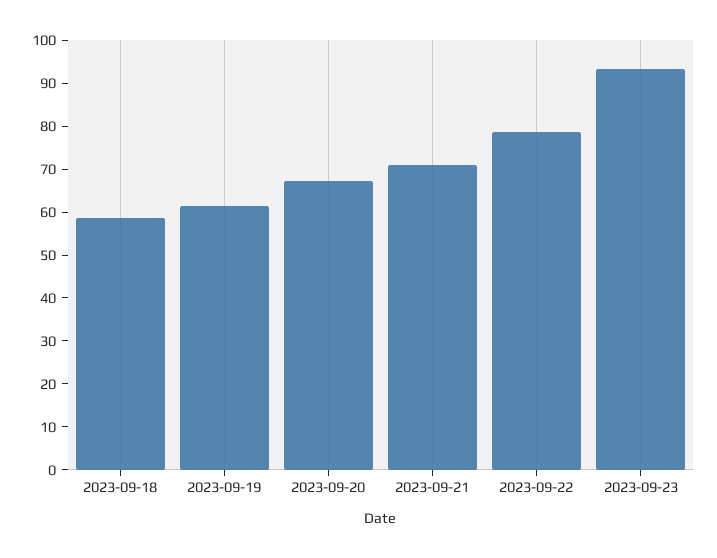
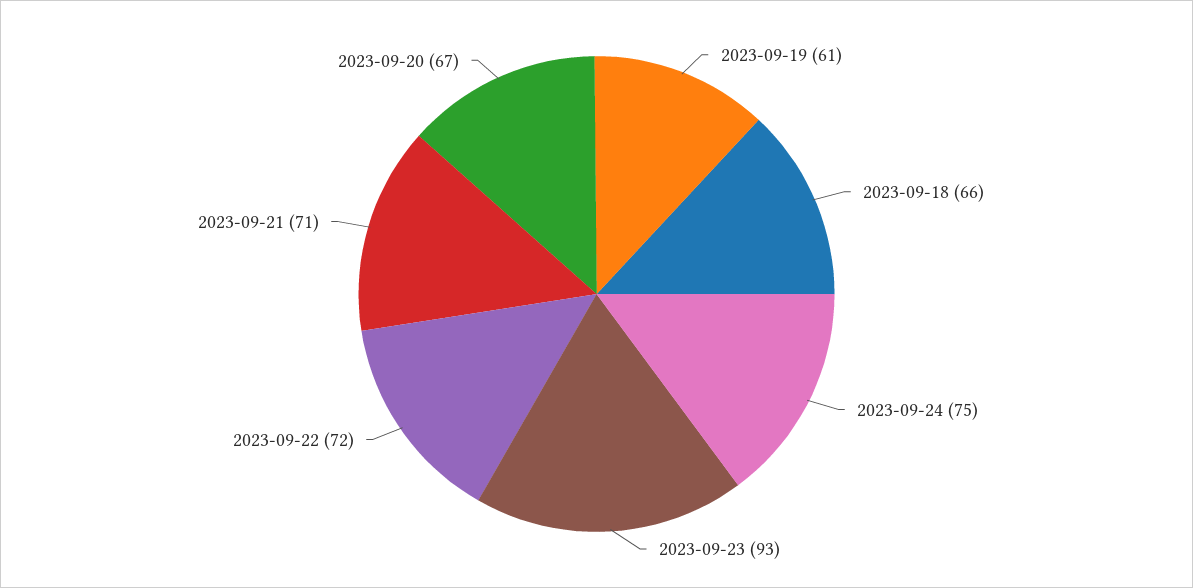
2023-09-18: 58 -> 66
2023-09-22: 78 -> 72
2023-09-24: none -> 75

